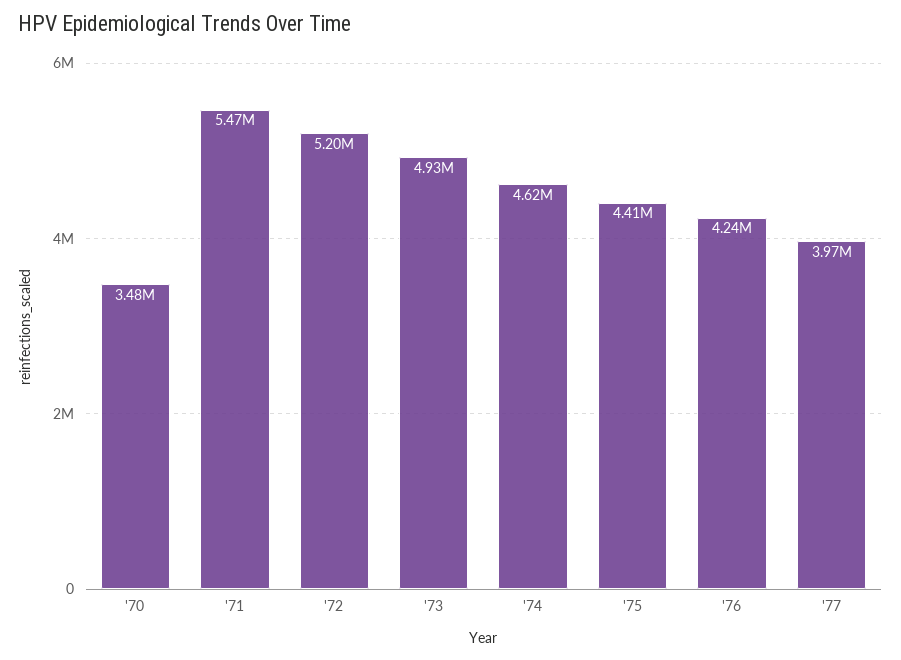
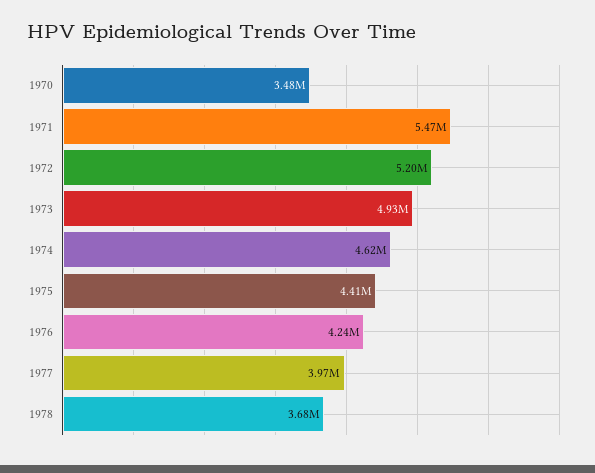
1978: none -> 3680000

